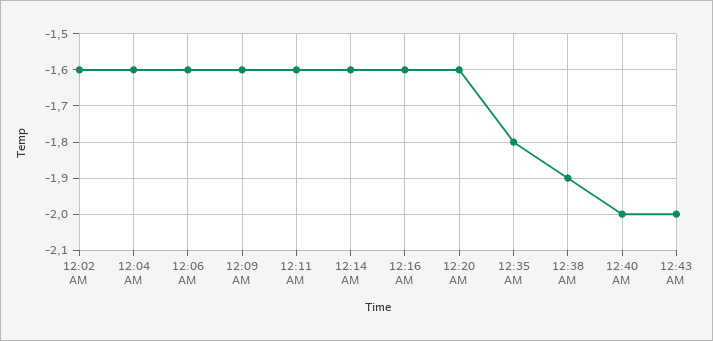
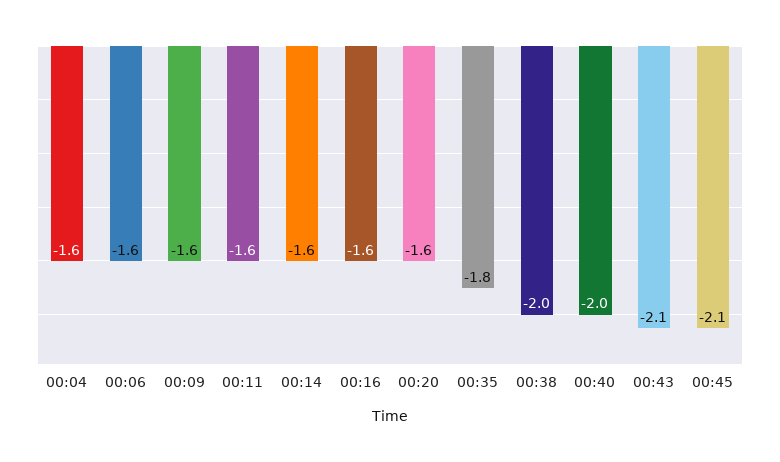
12:02 AM: -1.6 -> none
12:38 AM: -1.9 -> -2
12:43 AM: -2 -> -2.1
00:45: none -> -2.1

